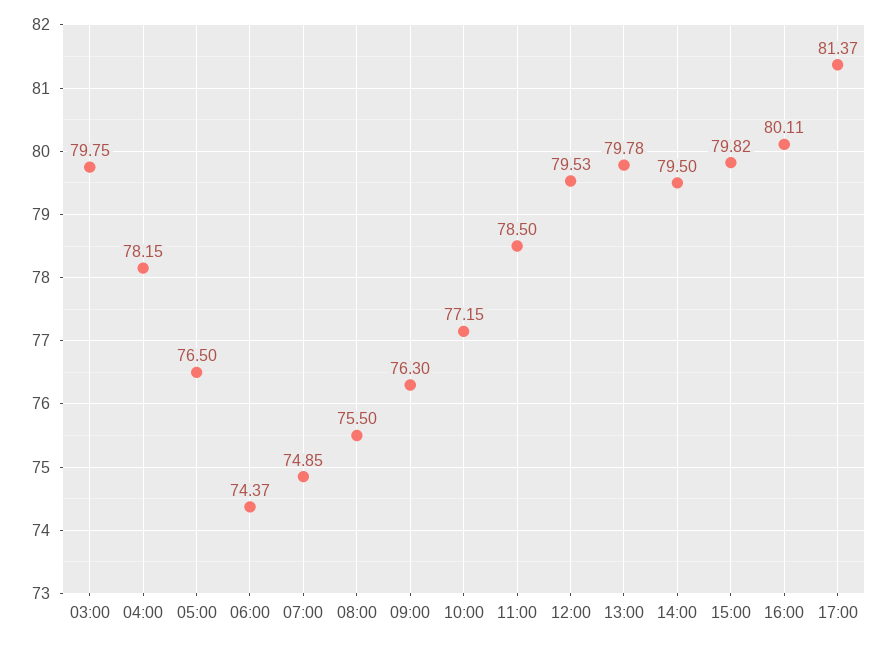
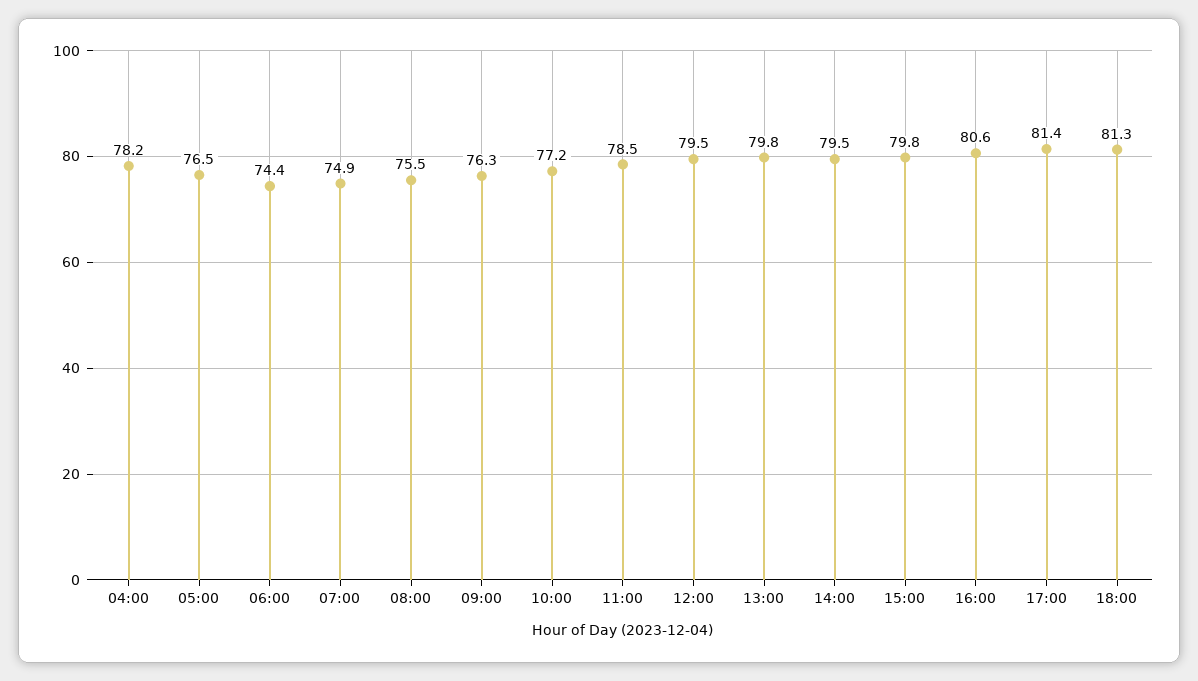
03:00: 79.75 -> none
16:00: 80.11 -> 80.6
18:00: none -> 81.3

